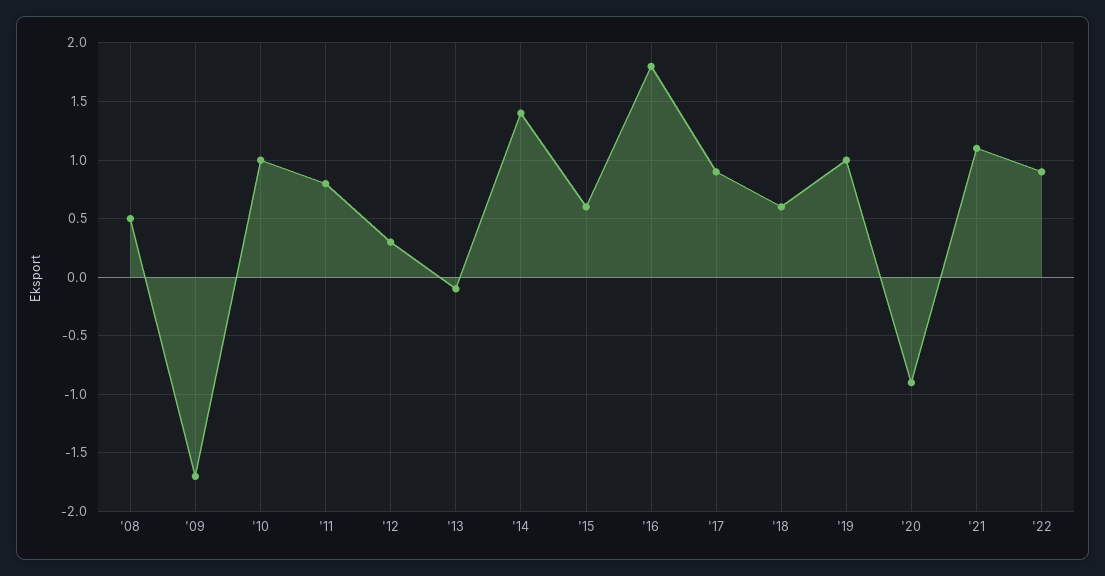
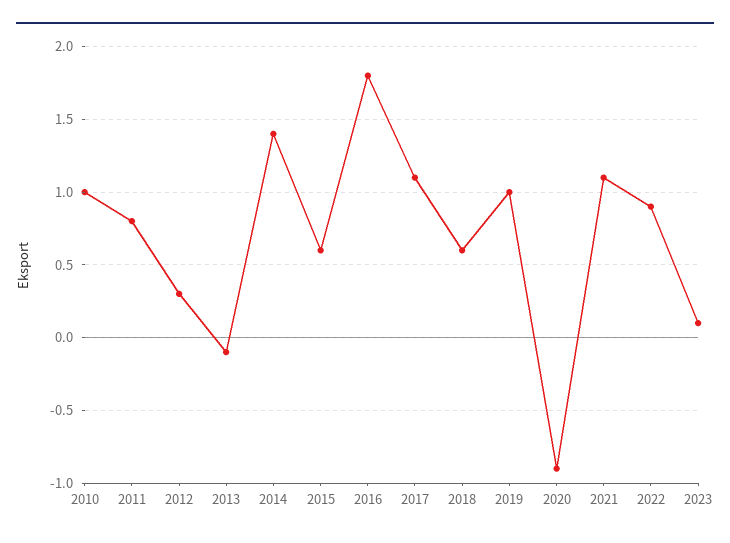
'08: 0.5 -> none
'09: -1.7 -> none
'17: 0.9 -> 1.1
2023: none -> 0.1

